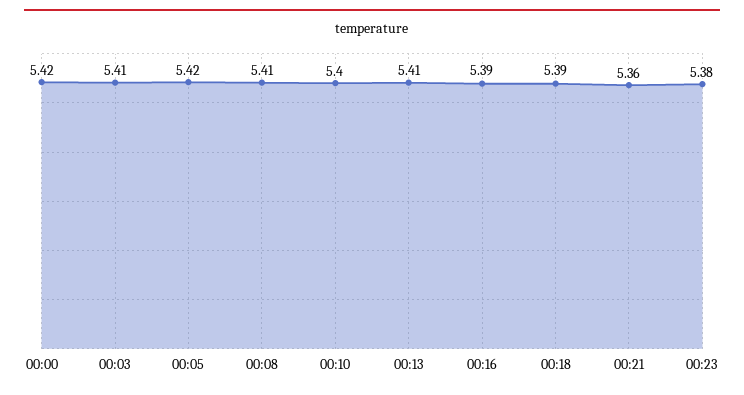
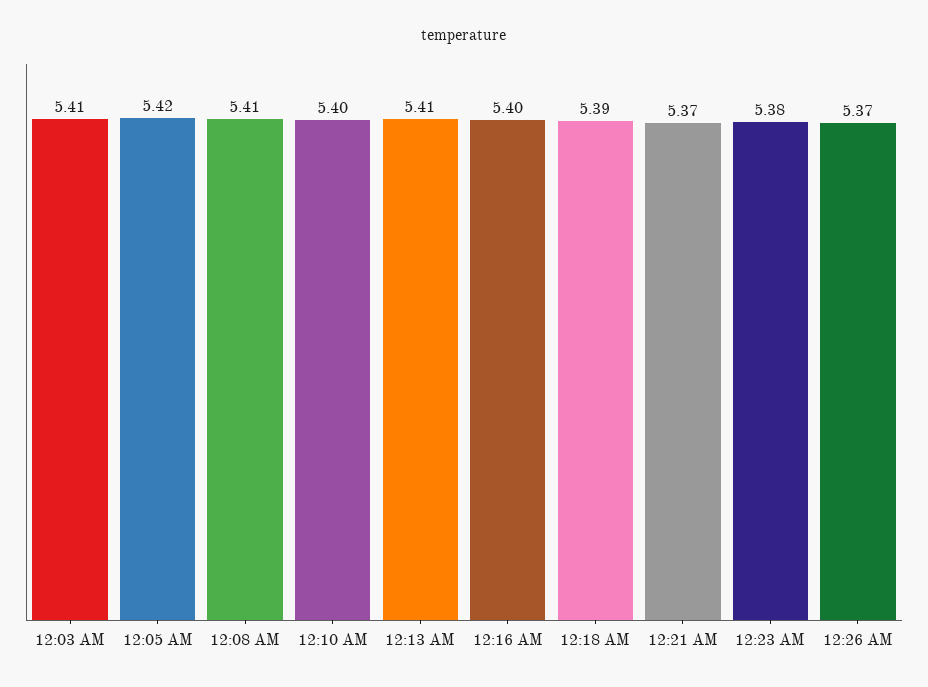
00:00: 5.42 -> none
00:16: 5.39 -> 5.4
00:21: 5.36 -> 5.37
12:26 AM: none -> 5.37

